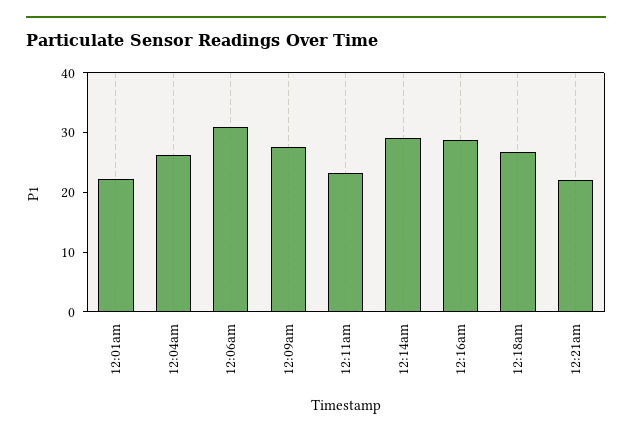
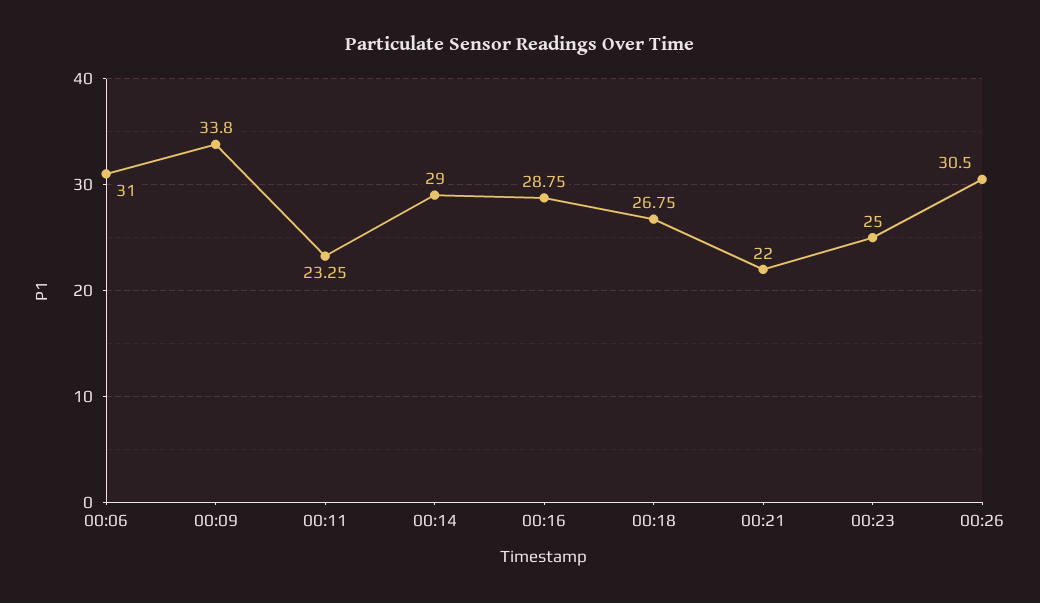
12:01am: 22 -> none
12:04am: 26 -> none
12:09am: 28 -> 33.8
00:23: none -> 25
00:26: none -> 30.5

